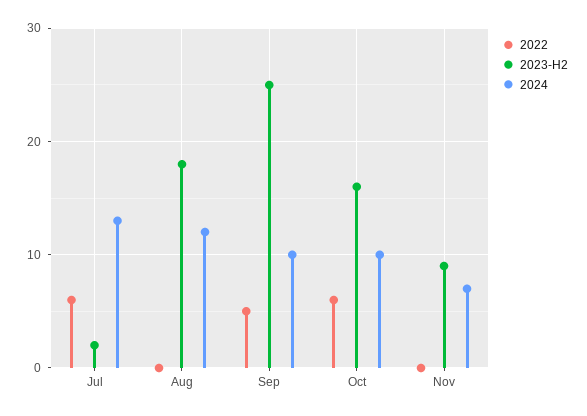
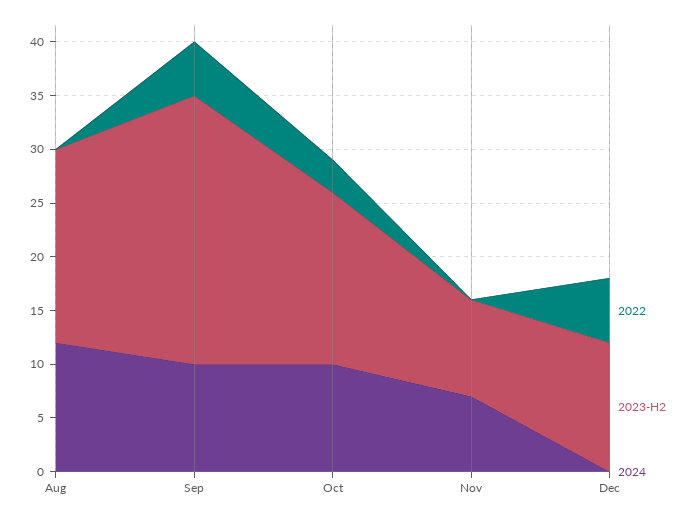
2022, Jul: 6 -> none
2023-H2, Jul: 2 -> none
2024, Jul: 13 -> none
2022, Oct: 6 -> 3
2022, Dec: none -> 6
2023-H2, Dec: none -> 12
2024, Dec: none -> 0

